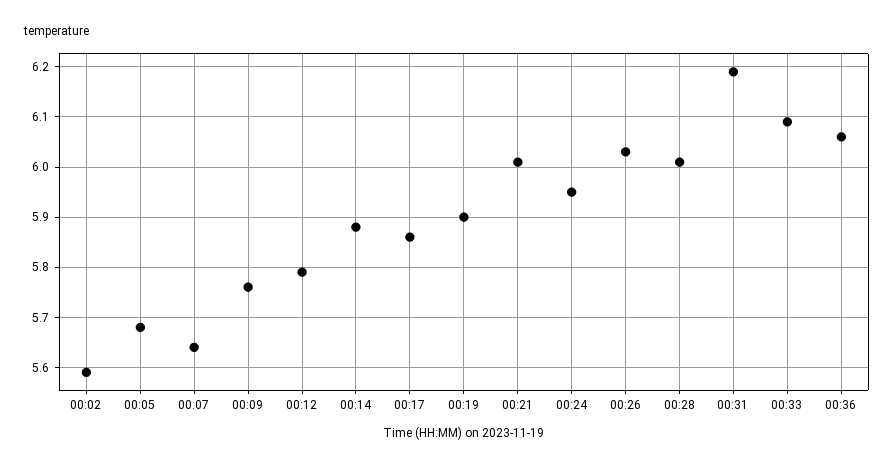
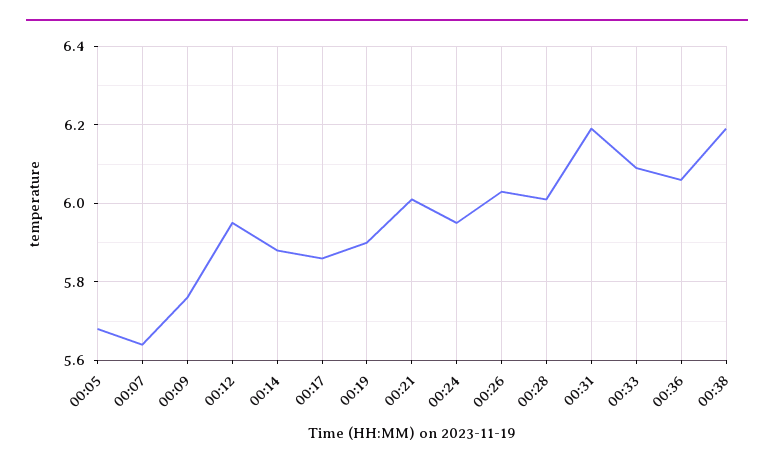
00:02: 5.6 -> none
00:12: 5.8 -> 5.95
00:38: none -> 6.2

